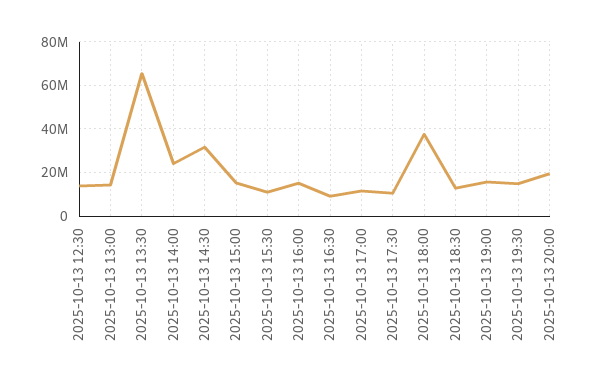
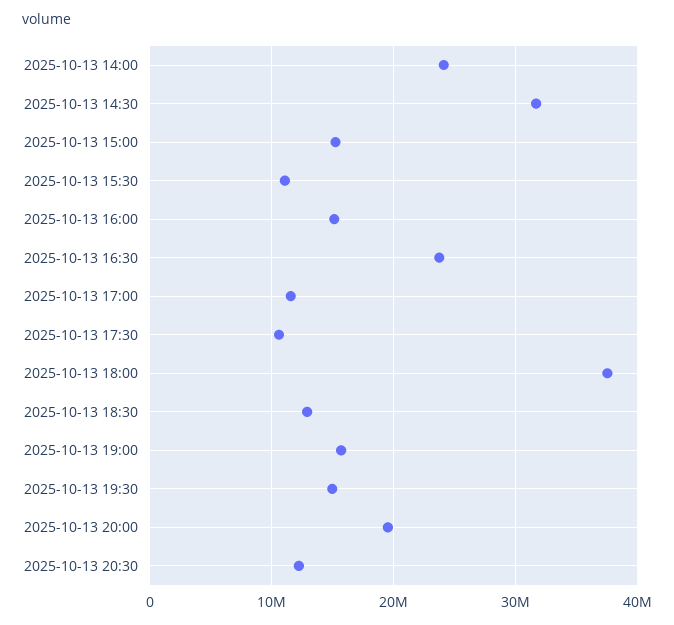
2025-10-13 12:30: 15000000 -> none
2025-10-13 13:00: 15000000 -> none
2025-10-13 13:30: 65000000 -> none
2025-10-13 16:30: 10000000 -> 24000000
2025-10-13 20:30: none -> 12000000

